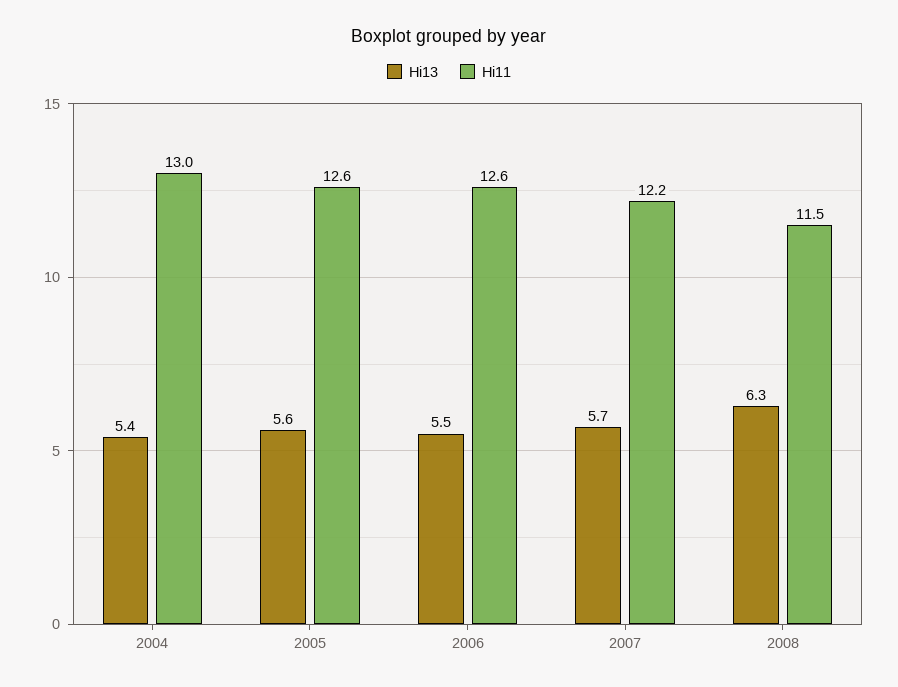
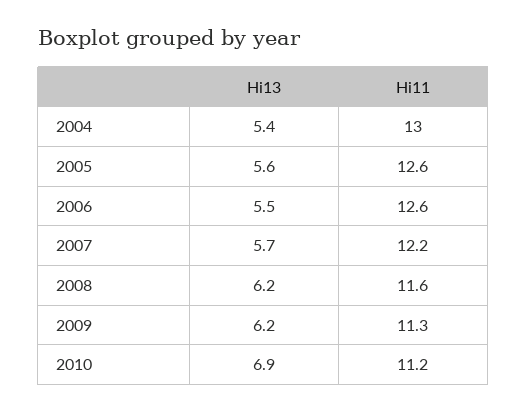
Hi13, 2008: 6.3 -> 6.2
Hi11, 2008: 11.5 -> 11.6
Hi13, 2009: none -> 6.2
Hi11, 2009: none -> 11.3
Hi13, 2010: none -> 6.9
Hi11, 2010: none -> 11.2

